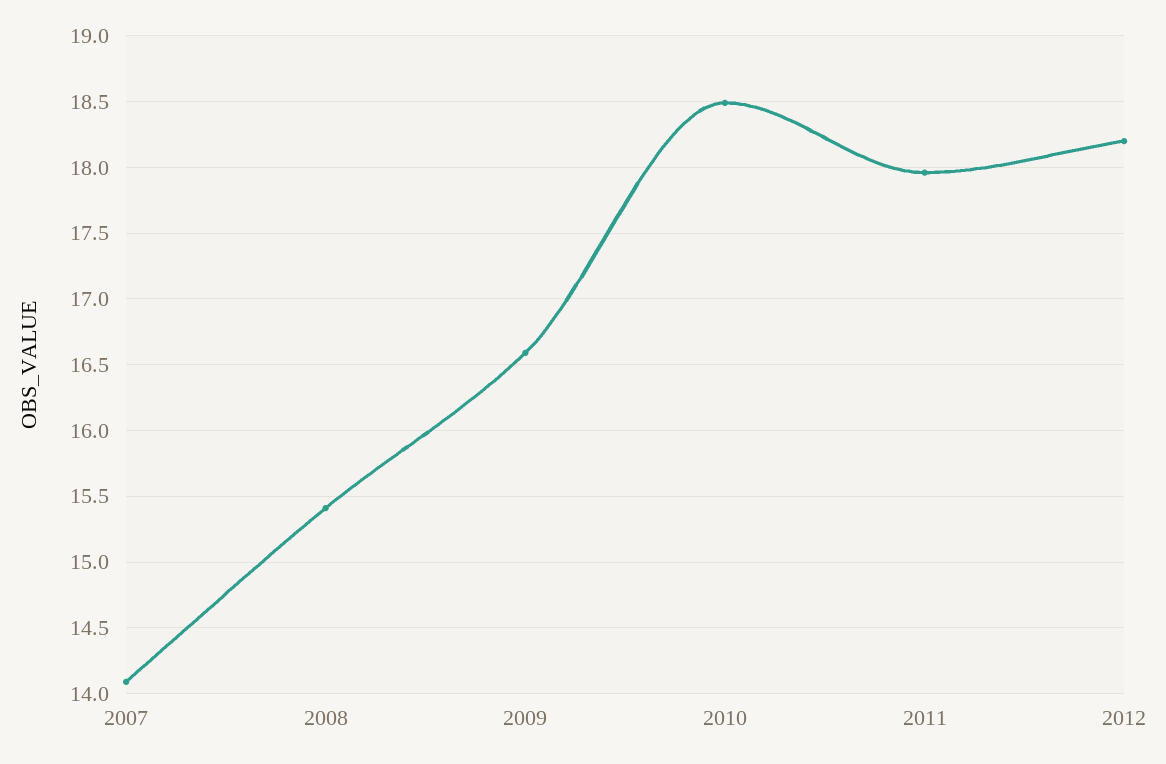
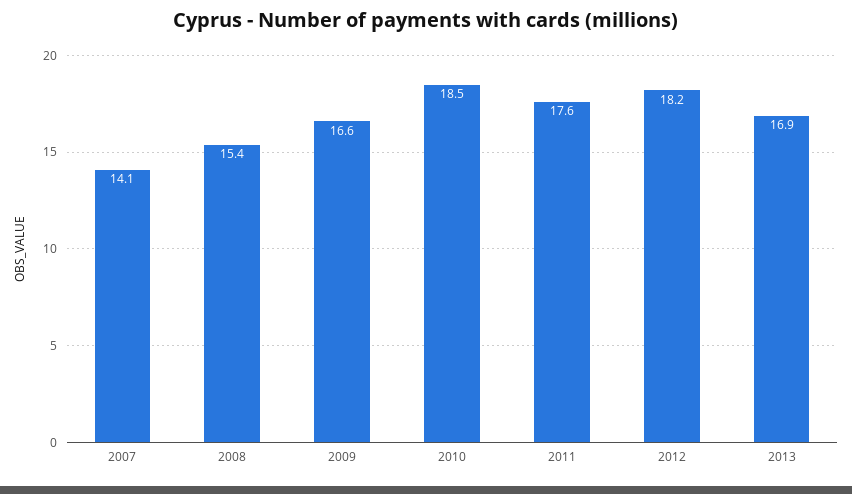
2011: 17.95 -> 17.6
2013: none -> 16.9

